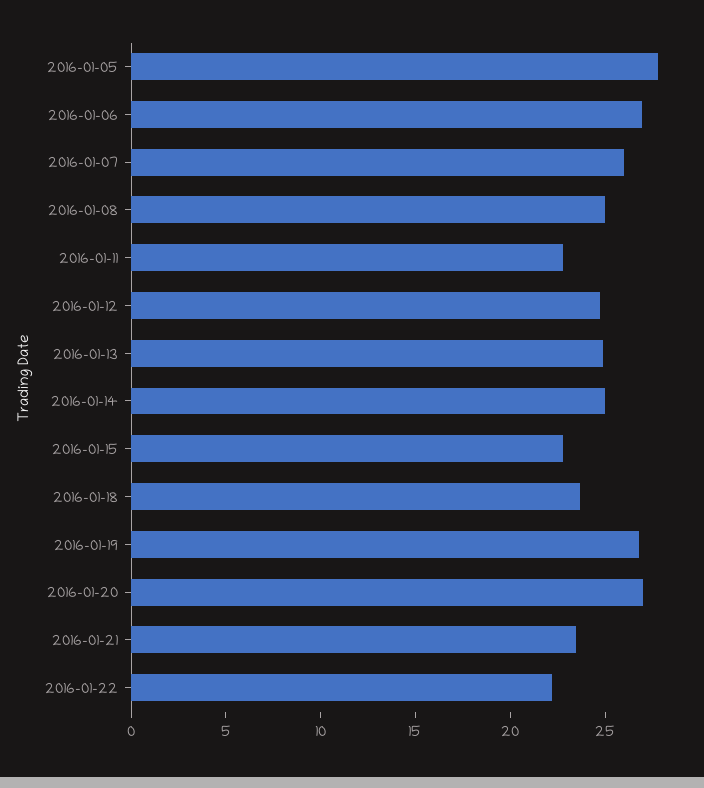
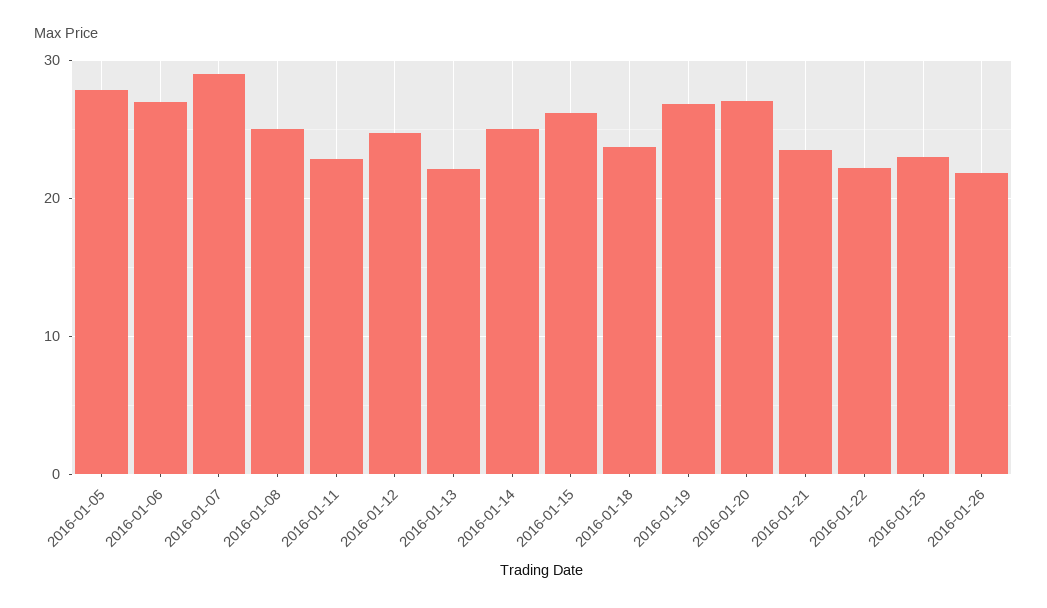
2016-01-07: 26 -> 29
2016-01-13: 25 -> 22
2016-01-15: 23 -> 26
2016-01-25: none -> 23
2016-01-26: none -> 22

